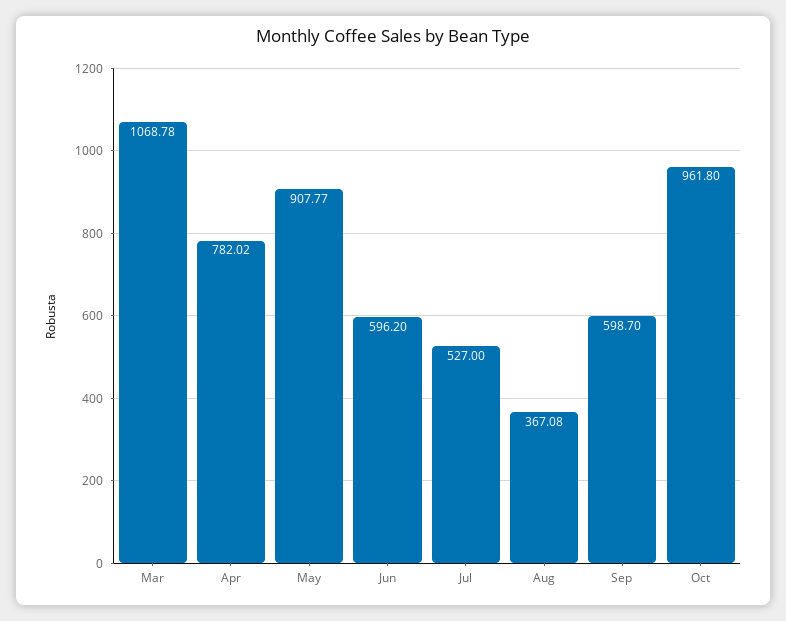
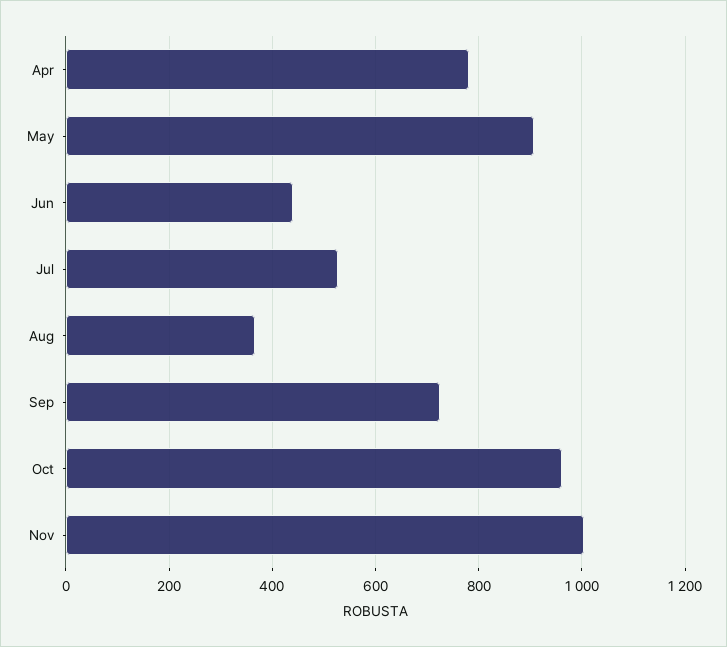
Mar: 1068.78 -> none
Jun: 596.2 -> 440
Sep: 598.7 -> 720
Nov: none -> 1000

